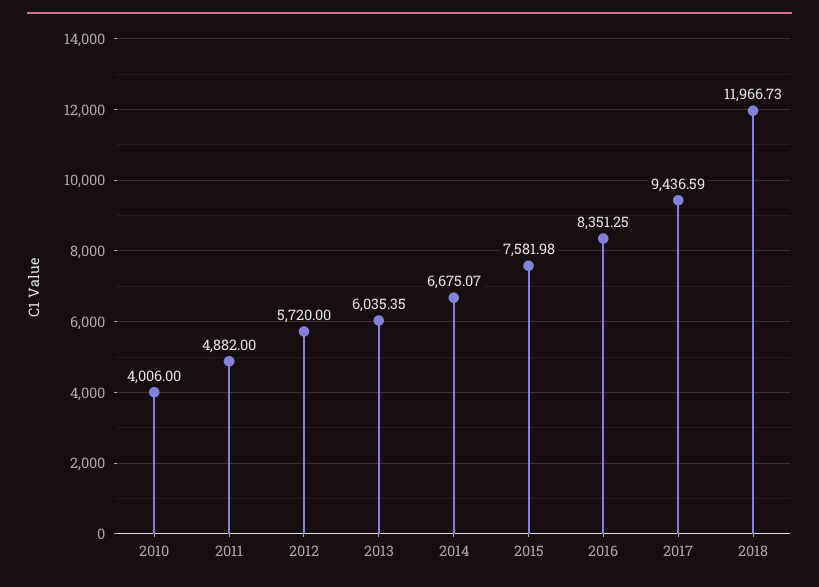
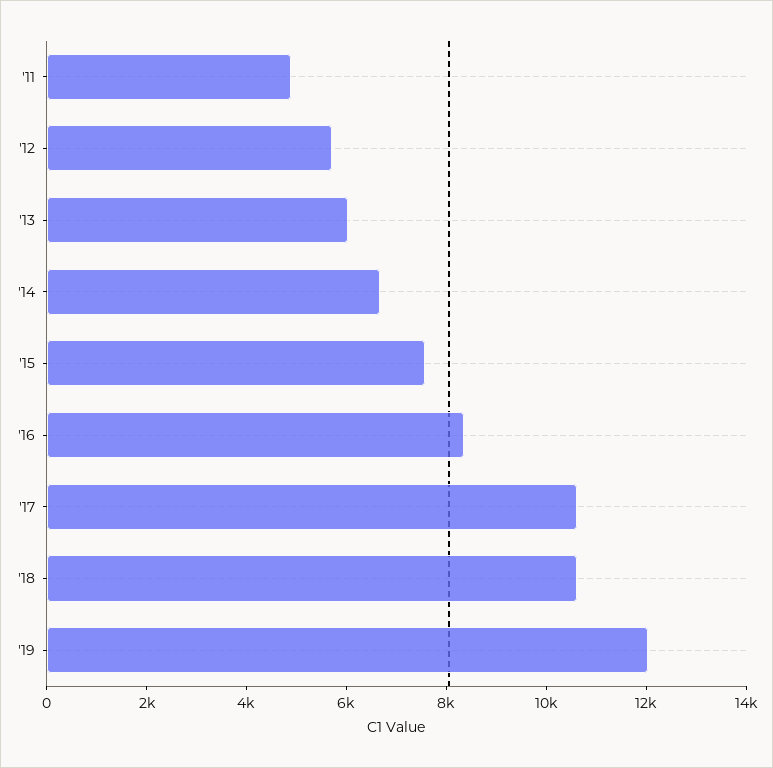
2010: 4006 -> none
2017: 9436.59 -> 10500
2018: 11966.73 -> 10500
'19: none -> 12000

